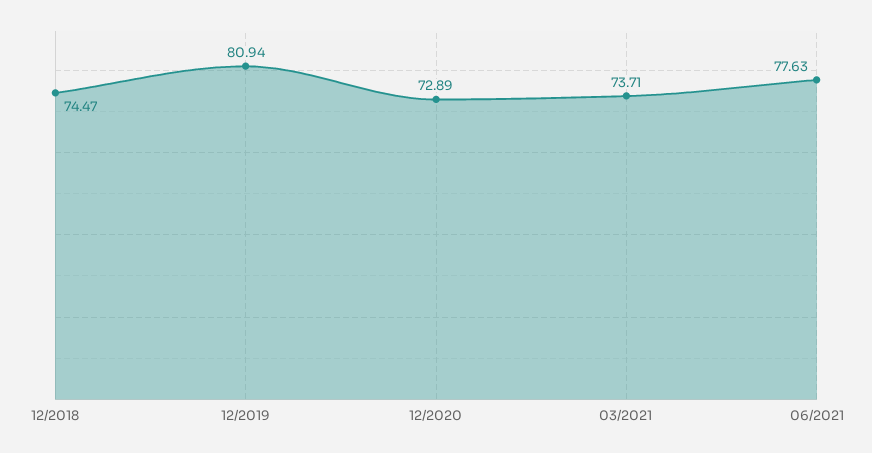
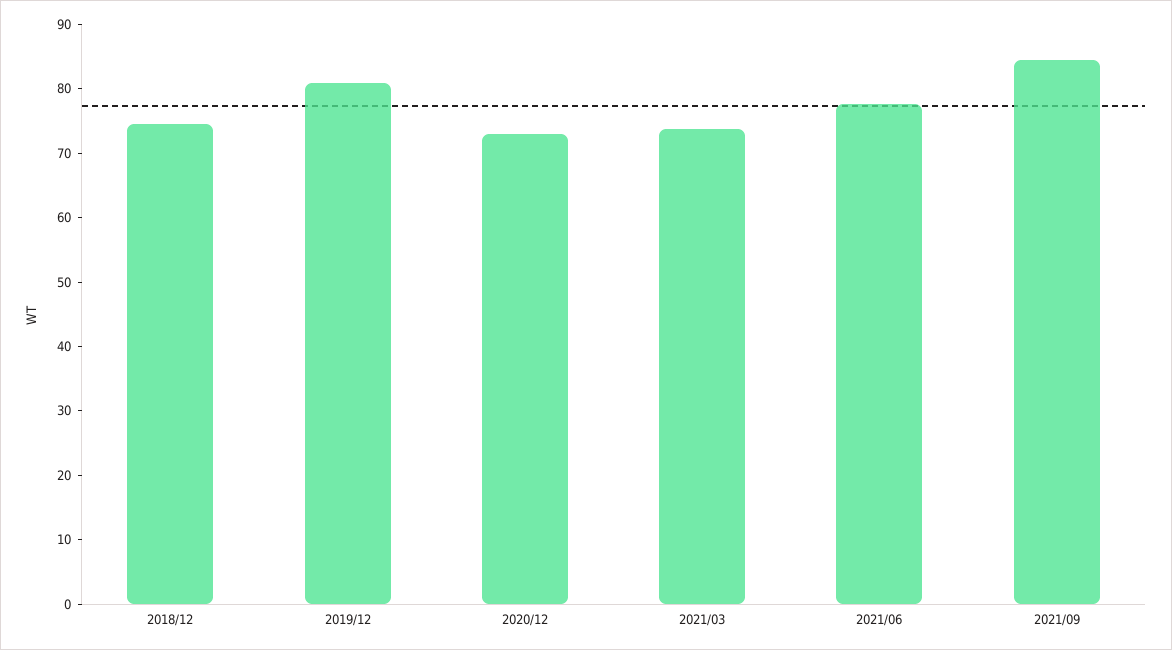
2021/09: none -> 84

